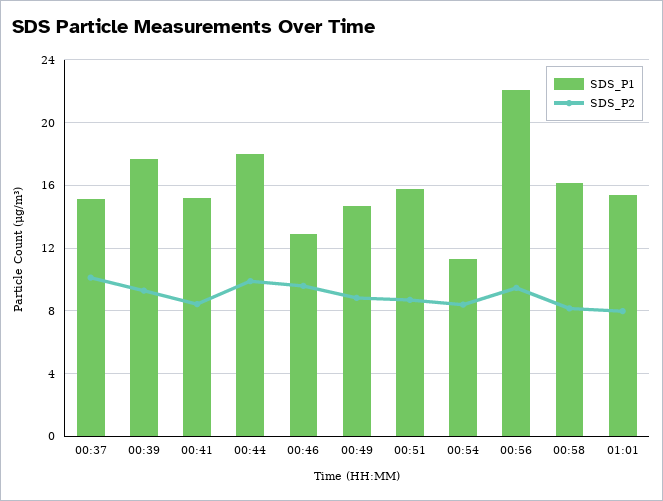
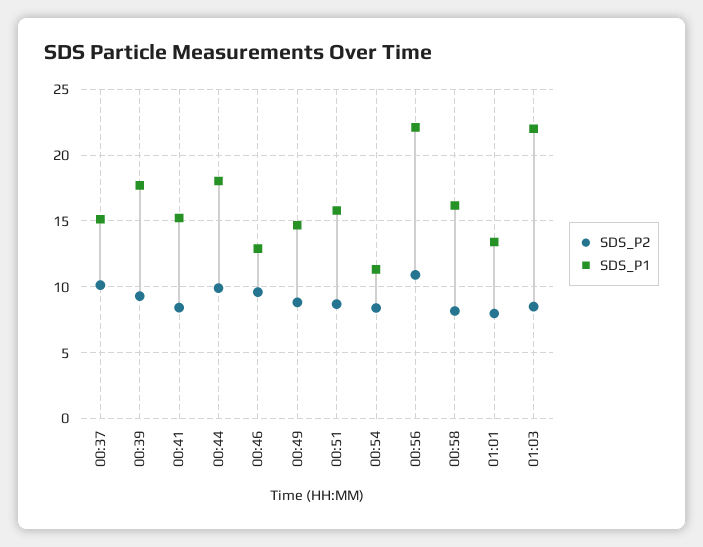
SDS_P2, 00:56: 9.5 -> 11
SDS_P1, 01:01: 15.5 -> 13.5
SDS_P2, 01:03: none -> 8.5
SDS_P1, 01:03: none -> 22

